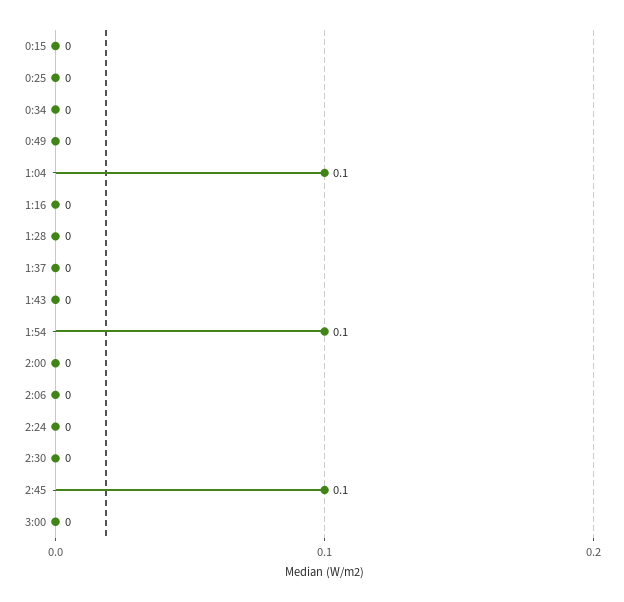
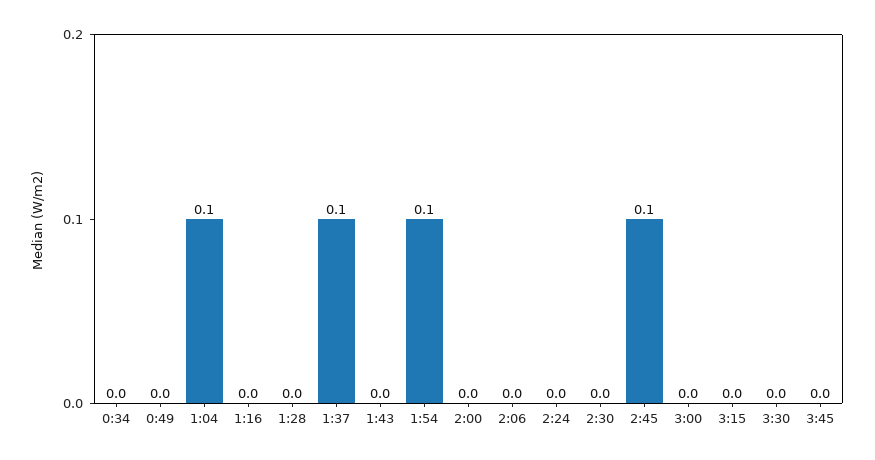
0:15: 0 -> none
0:25: 0 -> none
1:37: 0 -> 0.1
3:15: none -> 0
3:30: none -> 0
3:45: none -> 0

